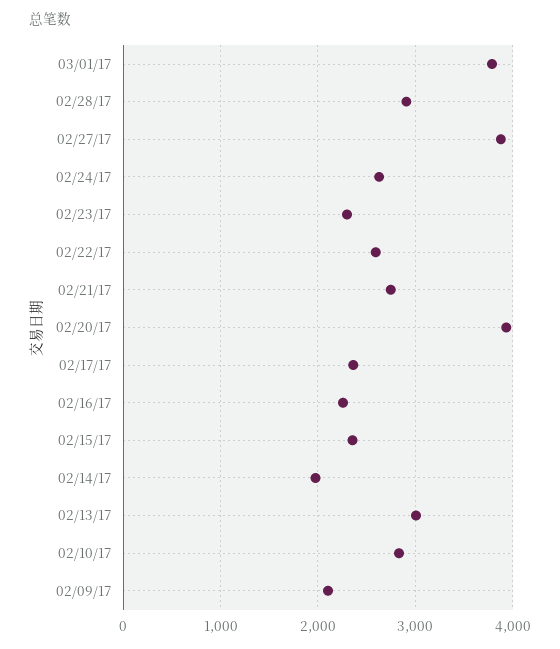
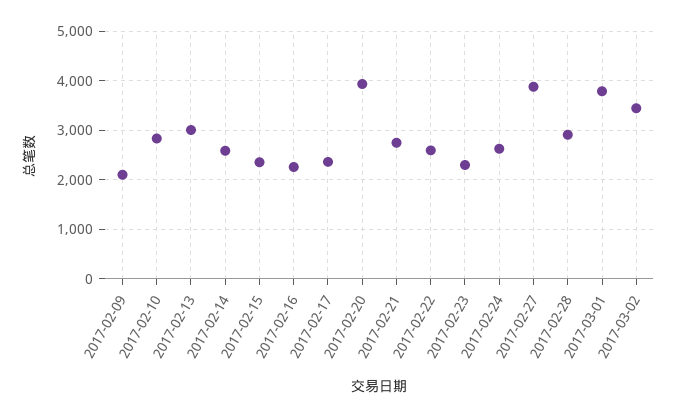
02/14/17: 2000 -> 2600
2017-03-02: none -> 3400

